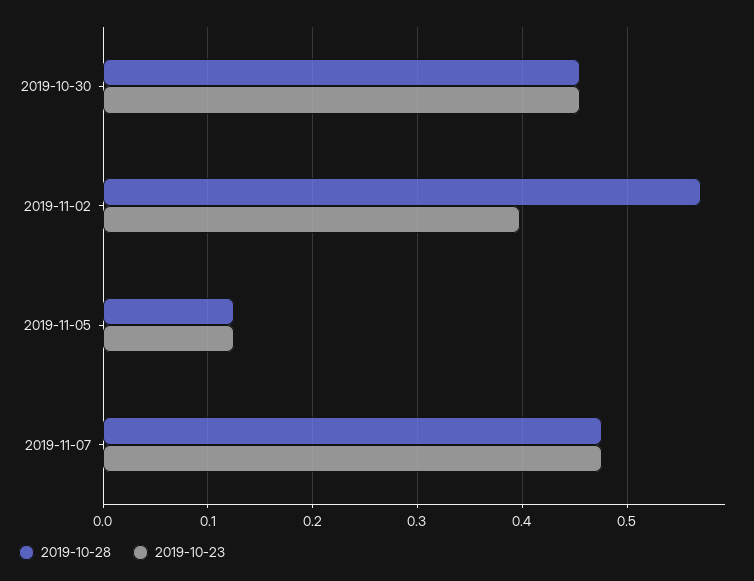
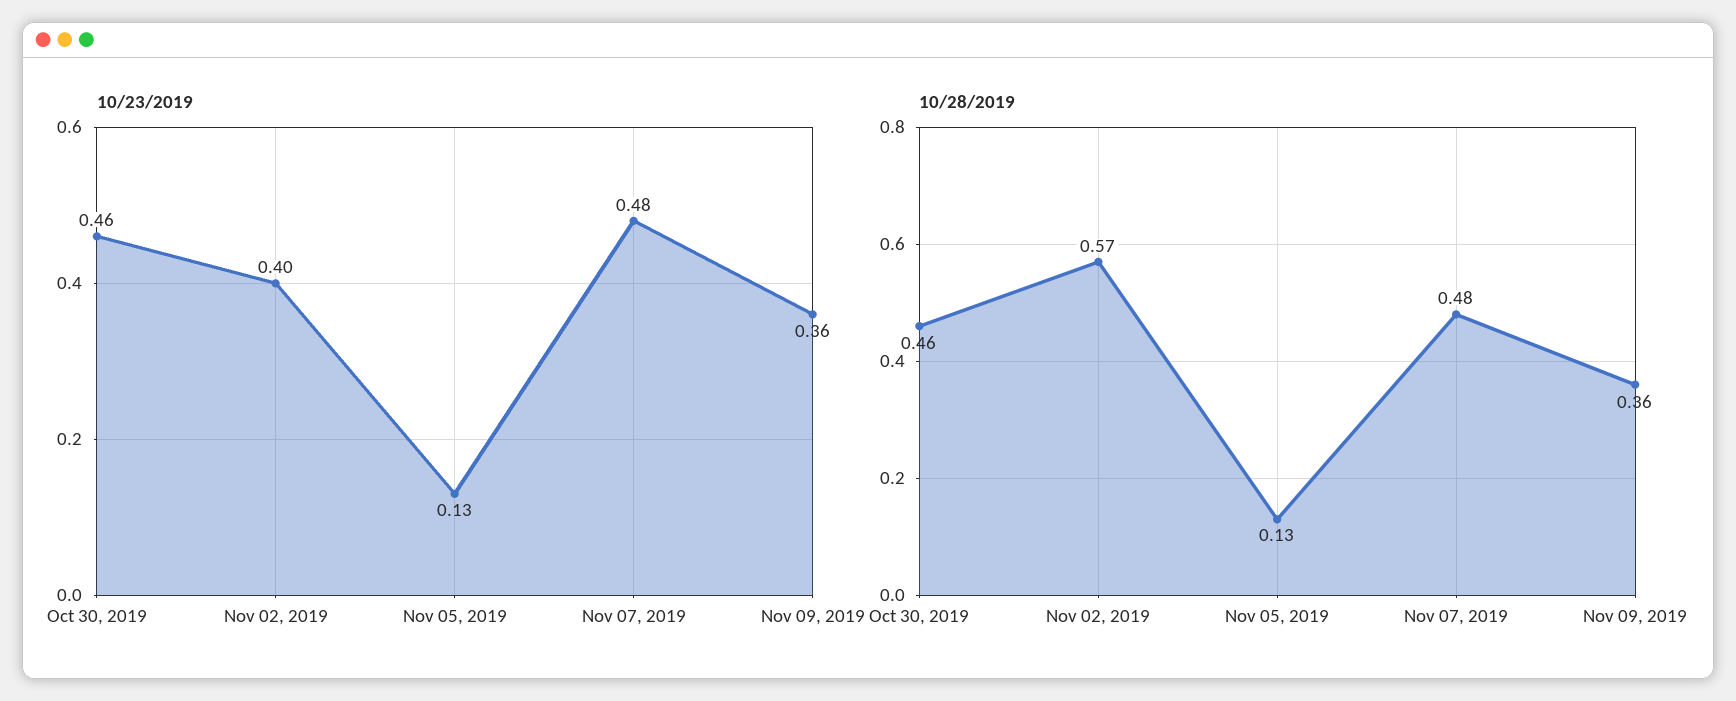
2019-10-23, Nov 09, 2019: none -> 0.36
2019-10-28, Nov 09, 2019: none -> 0.36

